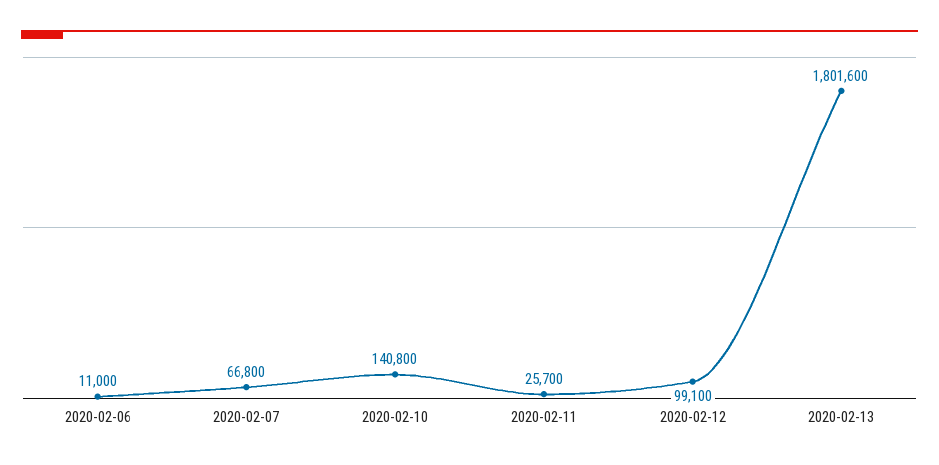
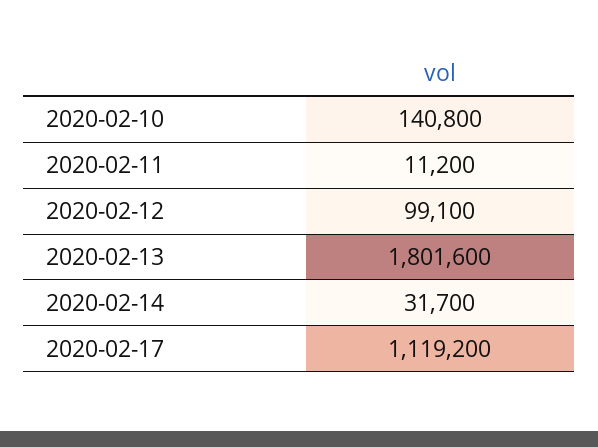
2020-02-06: 11000 -> none
2020-02-07: 66800 -> none
2020-02-11: 25700 -> 11200
2020-02-14: none -> 31700
2020-02-17: none -> 1119200

